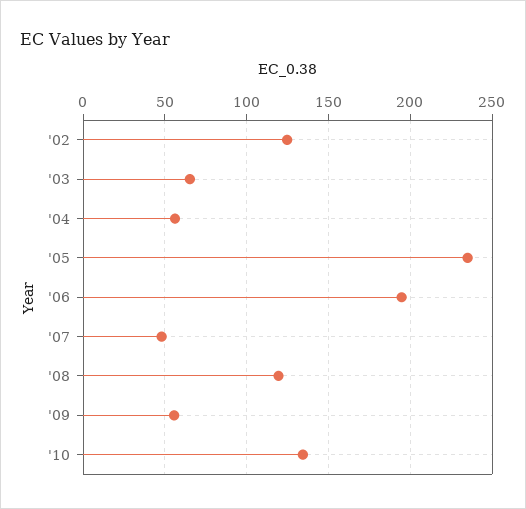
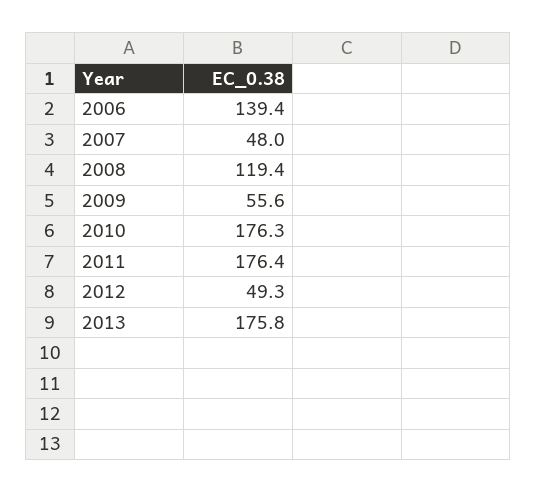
'02: 125 -> none
'03: 65 -> none
'04: 55 -> none
'05: 235 -> none
'06: 195 -> 139.4
'10: 135 -> 176.3
2011: none -> 176.4
2012: none -> 49.3
2013: none -> 175.8

